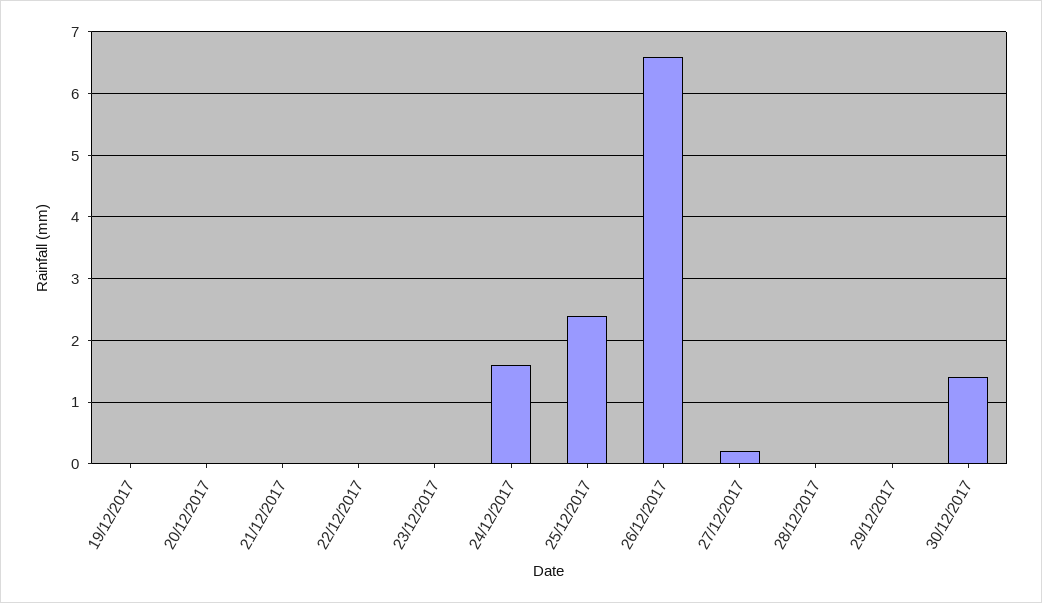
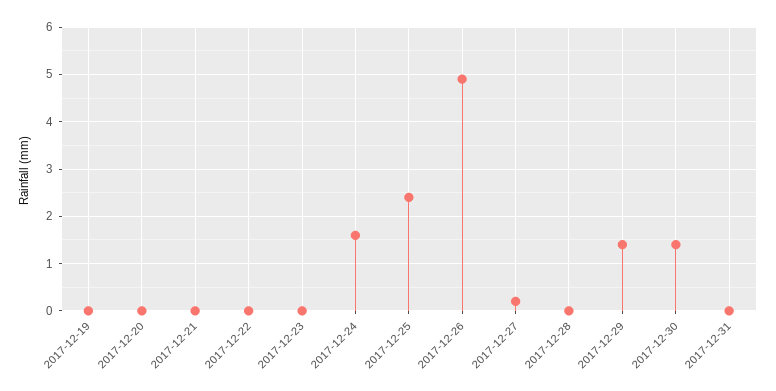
26/12/2017: 6.6 -> 5
29/12/2017: 0 -> 1.5
2017-12-31: none -> 0

